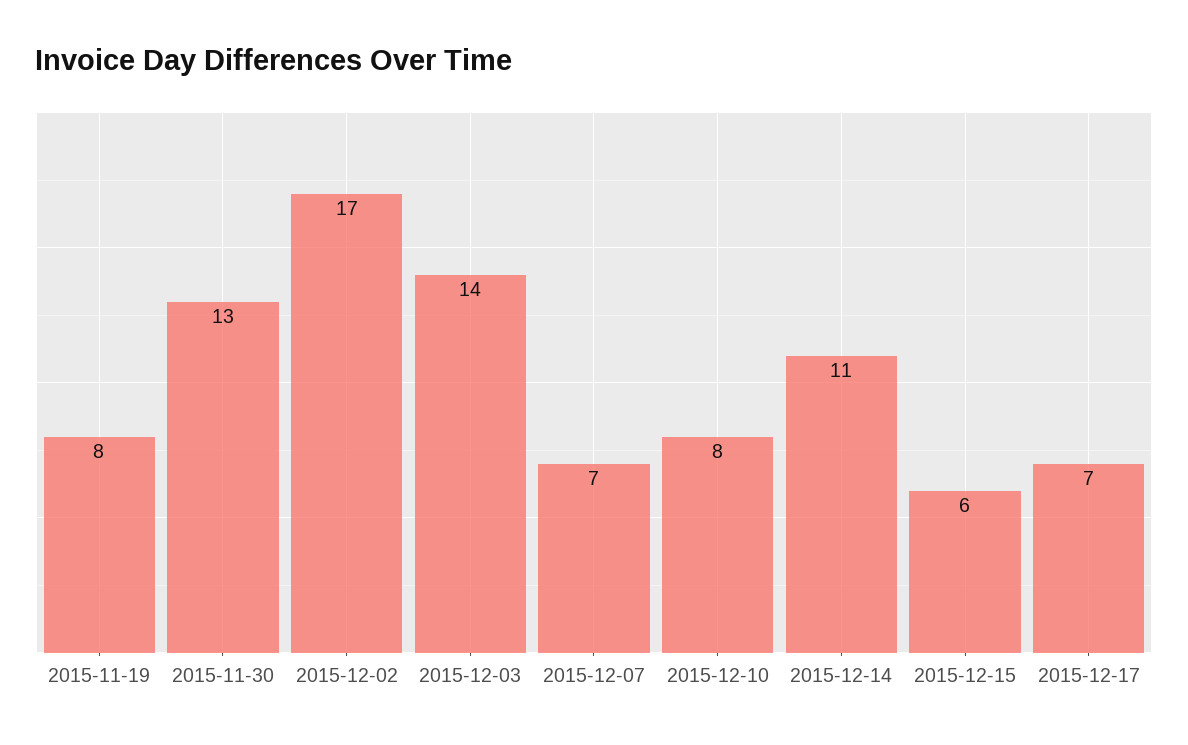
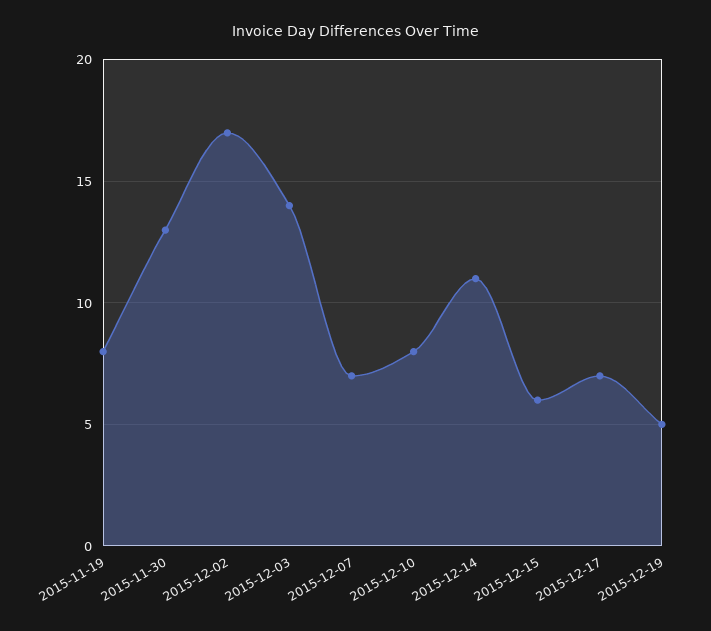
2015-12-19: none -> 5

